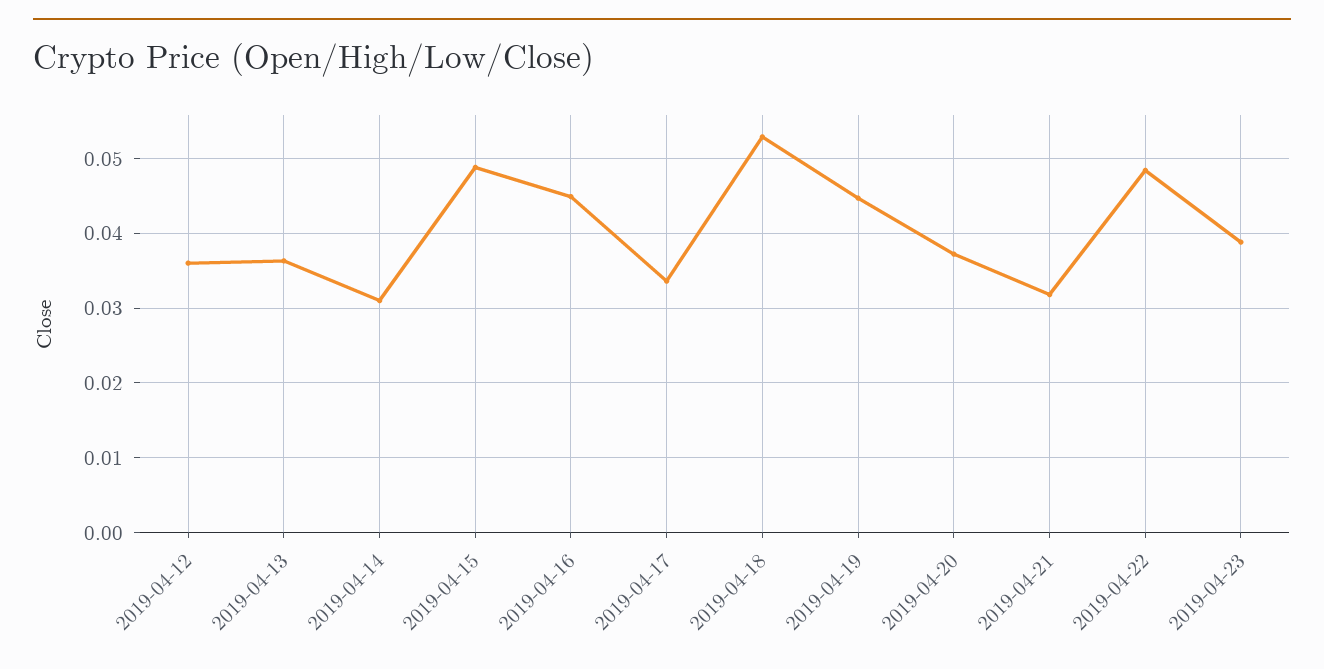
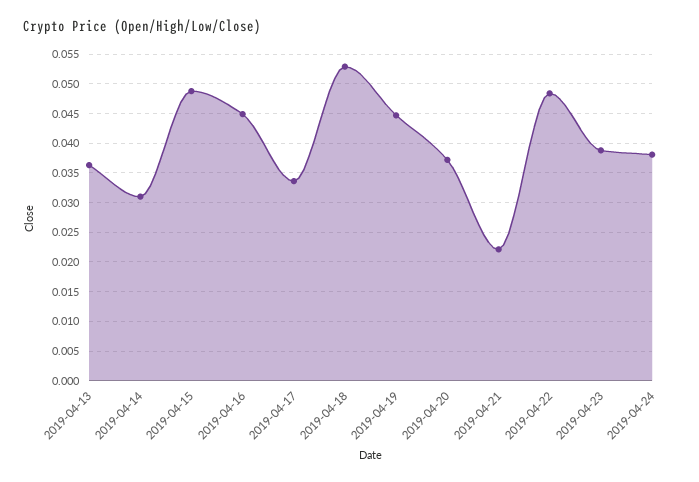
2019-04-12: 0.036 -> none
2019-04-21: 0.032 -> 0.0225
2019-04-24: none -> 0.0375

